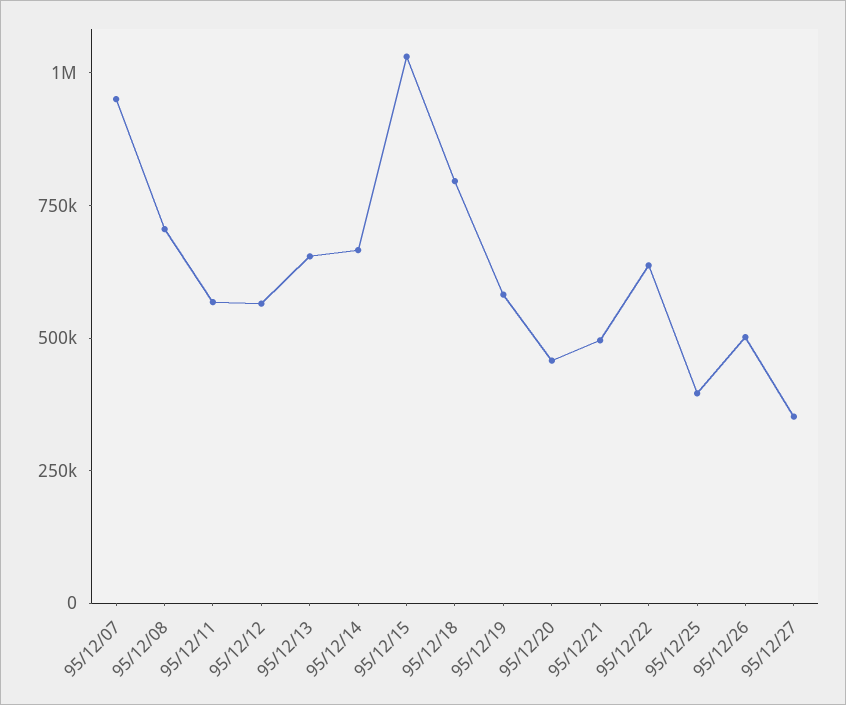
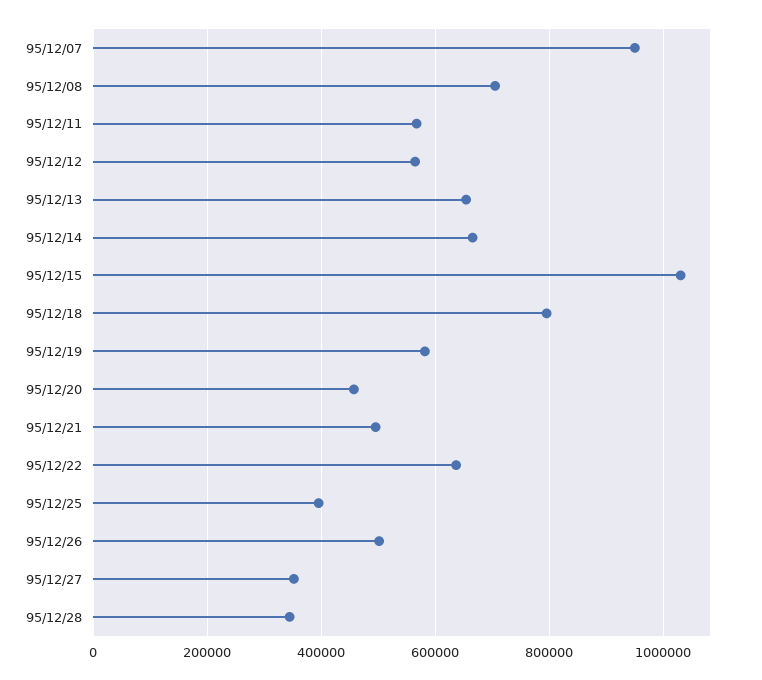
95/12/28: none -> 340000

